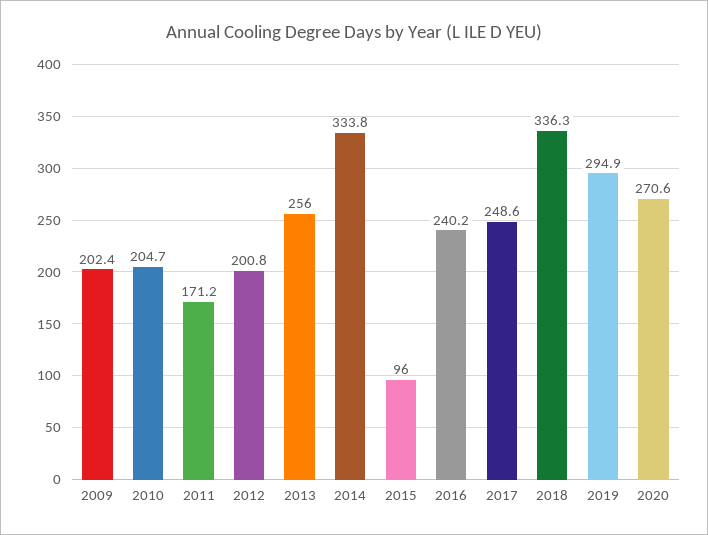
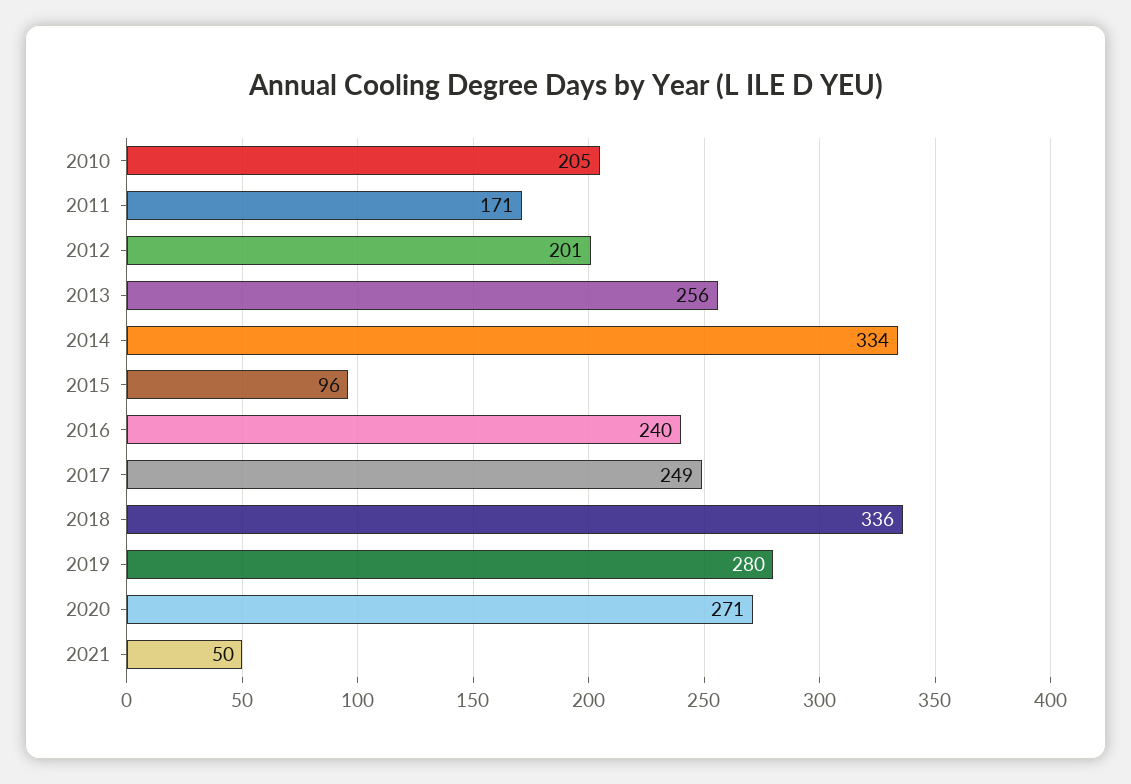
2009: 202.4 -> none
2019: 294.9 -> 280
2021: none -> 50

